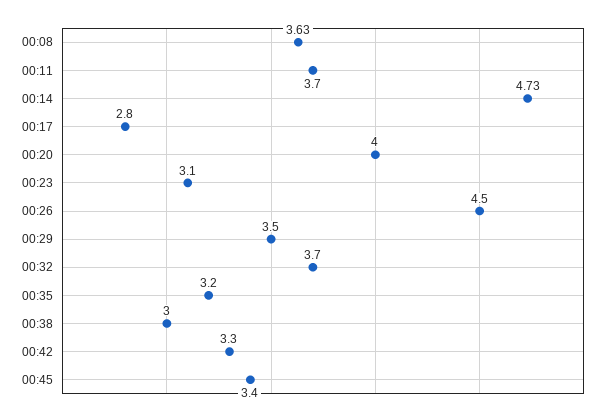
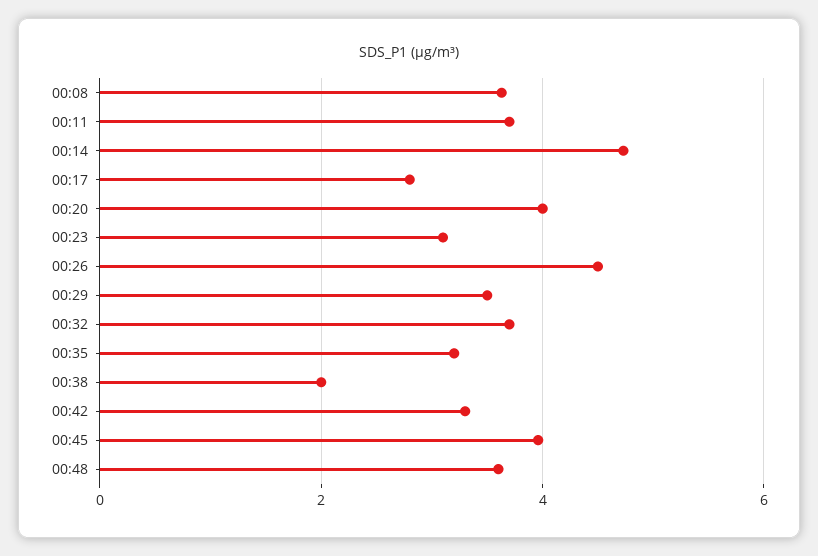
00:38: 3 -> 2
00:45: 3.4 -> 4
00:48: none -> 3.6

